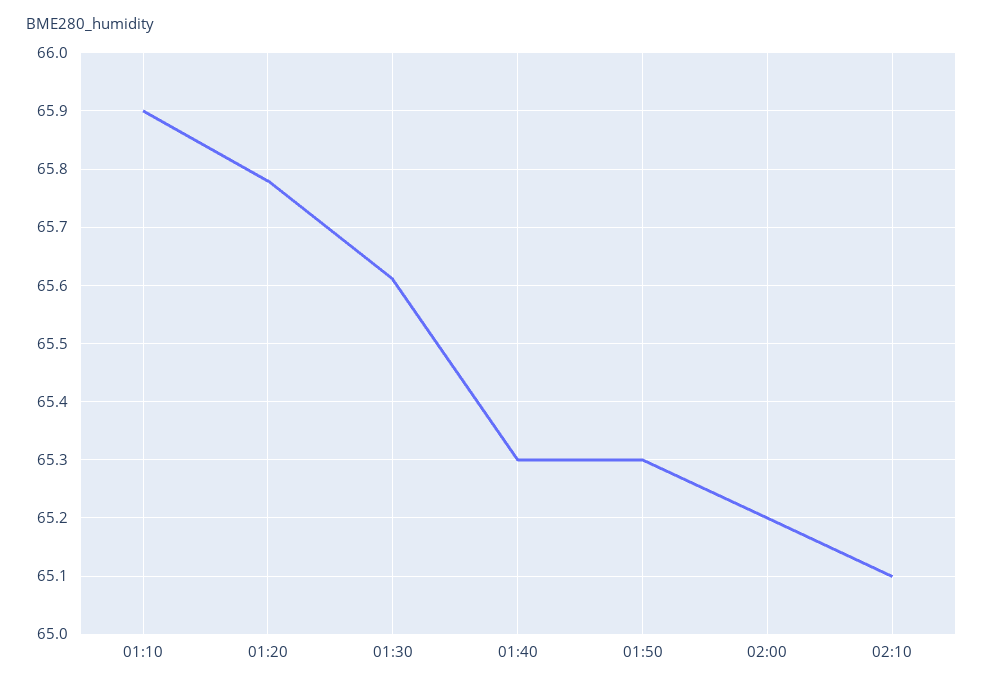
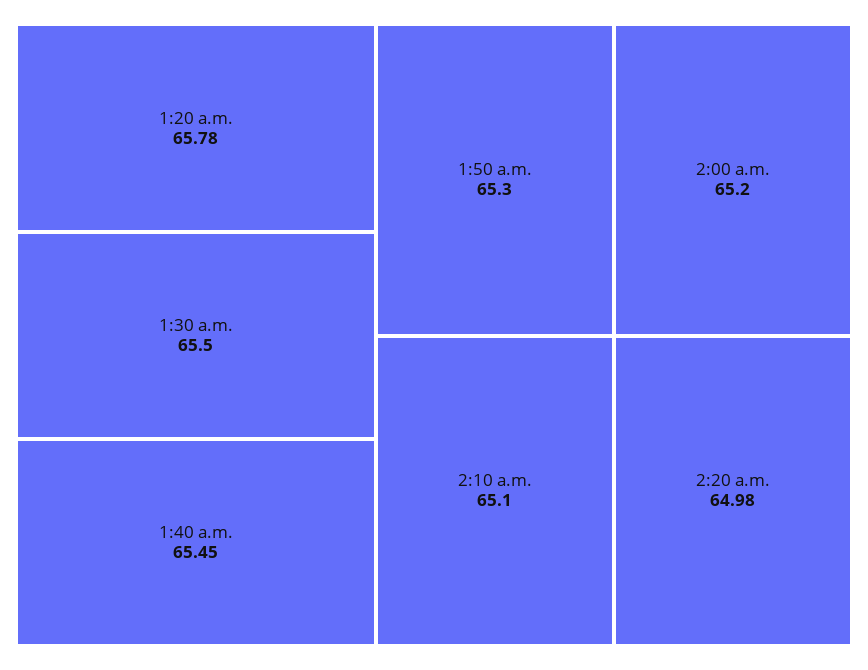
01:10: 65.9 -> none
01:30: 65.6 -> 65.5
01:40: 65.3 -> 65.45
2:20 a.m.: none -> 64.98

